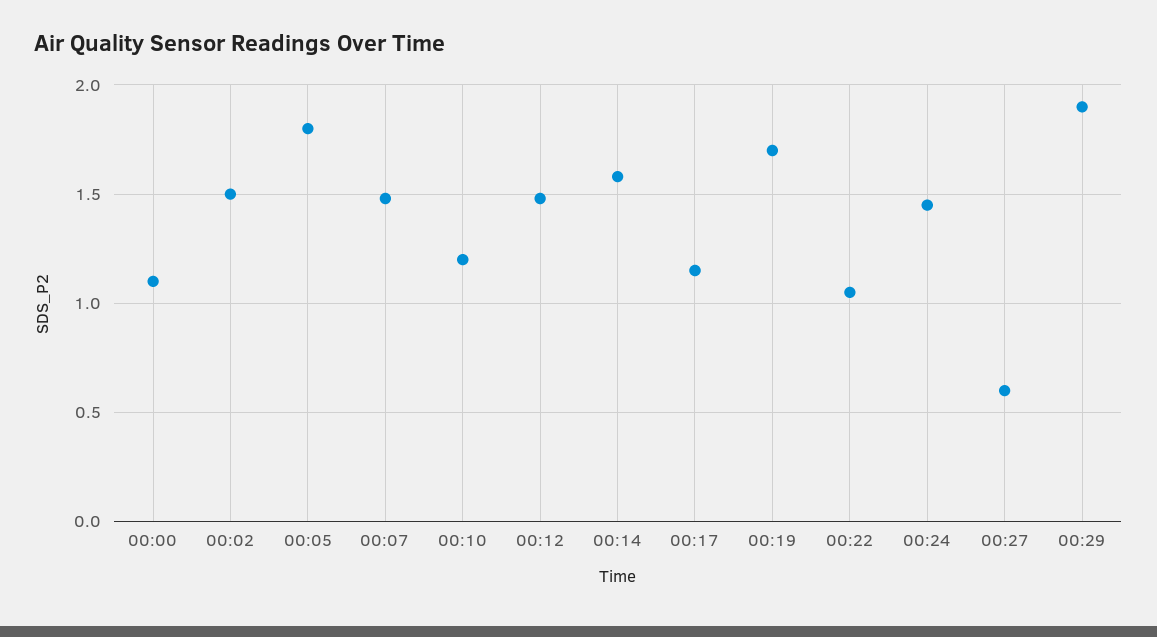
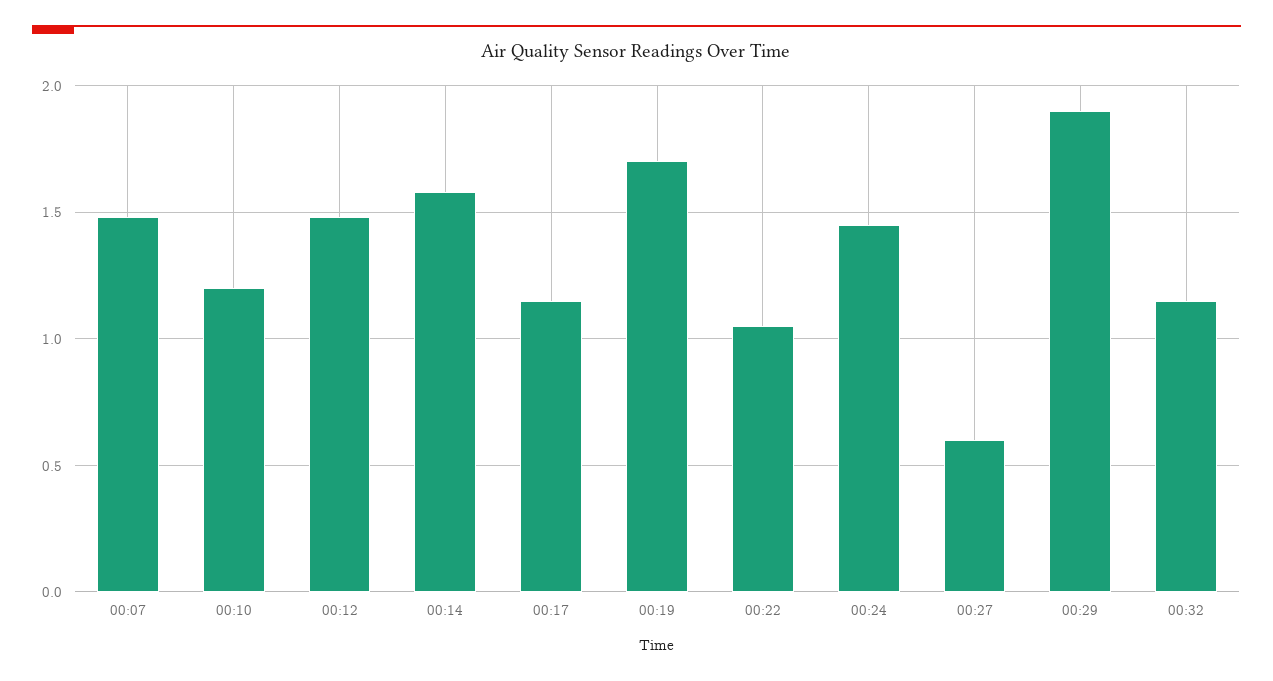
00:00: 1.1 -> none
00:02: 1.5 -> none
00:05: 1.8 -> none
00:32: none -> 1.15

